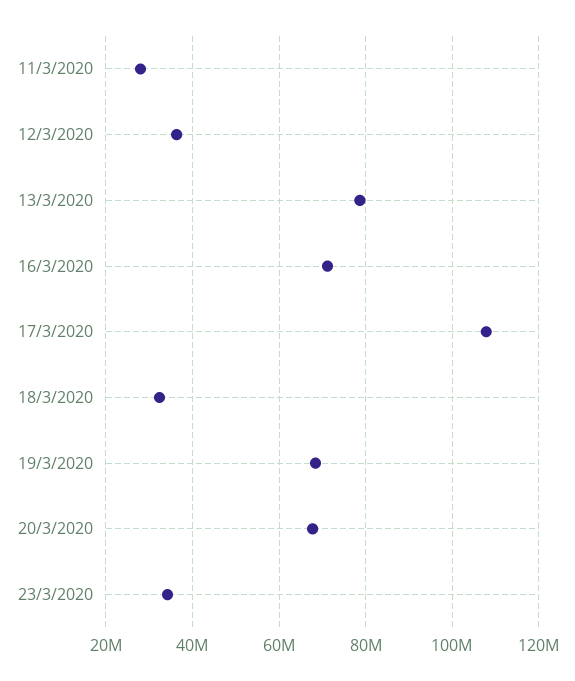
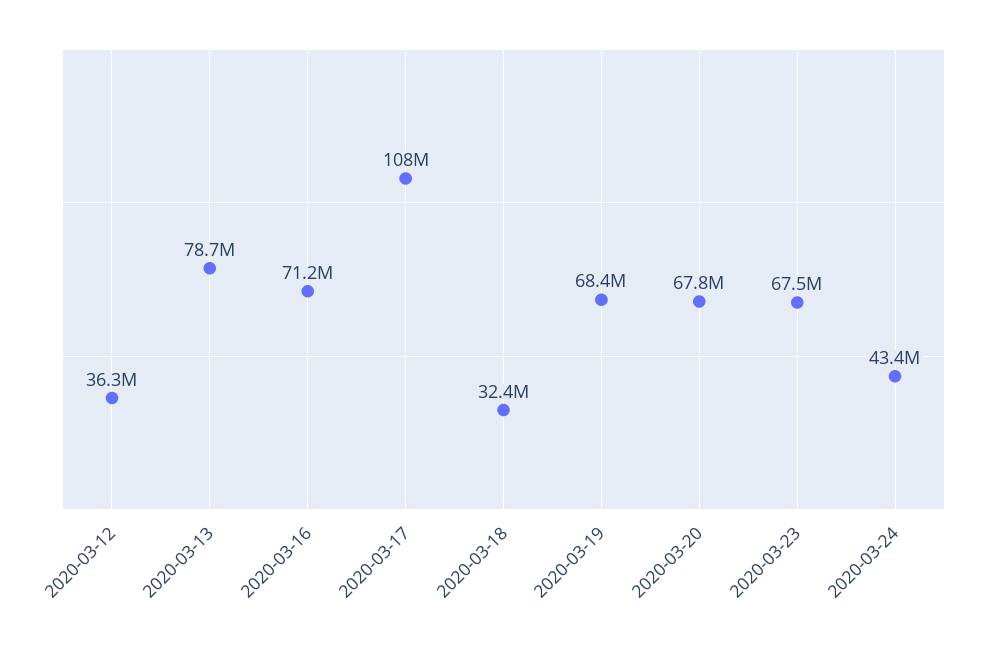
11/3/2020: 28000000 -> none
23/3/2020: 34000000 -> 67500000
2020-03-24: none -> 43400000

